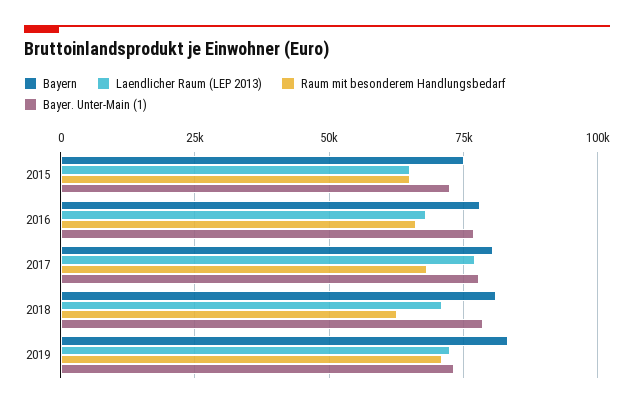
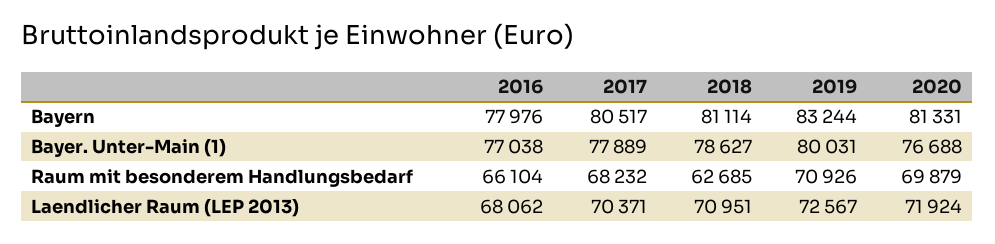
Bayern, 2015: 75000 -> none
Laendlicher Raum (LEP 2013), 2015: 65000 -> none
Raum mit besonderem Handlungsbedarf, 2015: 65000 -> none
Bayer. Unter-Main (1), 2015: 72500 -> none
Laendlicher Raum (LEP 2013), 2017: 77500 -> 70371
Bayer. Unter-Main (1), 2019: 72500 -> 80031
Bayern, 2020: none -> 81331
Bayer. Unter-Main (1), 2020: none -> 76688
Raum mit besonderem Handlungsbedarf, 2020: none -> 69879
Laendlicher Raum (LEP 2013), 2020: none -> 71924

